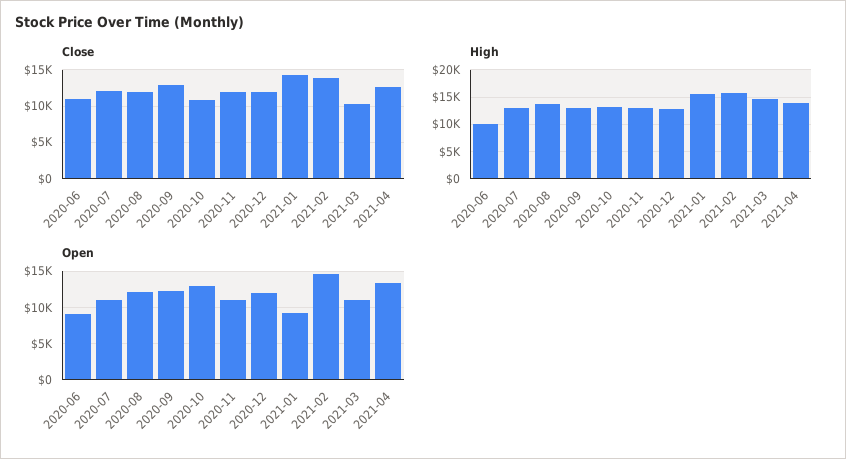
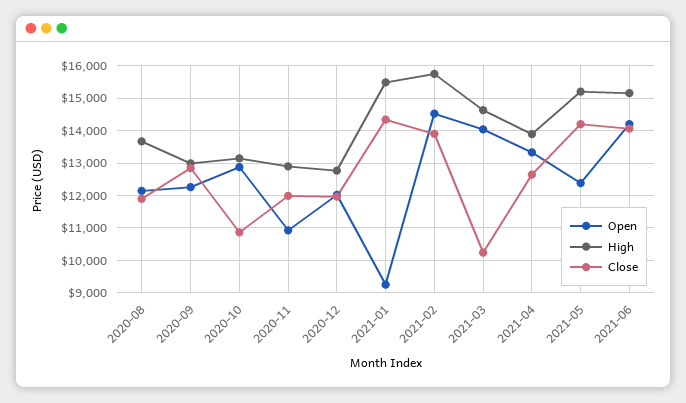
Close, 2020-06: 11000 -> none
Close, 2020-07: 12000 -> none
High, 2020-06: 10000 -> none
High, 2020-07: 12500 -> none
Open, 2020-06: 9000 -> none
Open, 2020-07: 11000 -> none
Open, 2021-03: 11000 -> 14000
Open, 2021-05: none -> 12400
High, 2021-05: none -> 15200
Close, 2021-05: none -> 14200
Open, 2021-06: none -> 14200
High, 2021-06: none -> 15200
Close, 2021-06: none -> 14000

